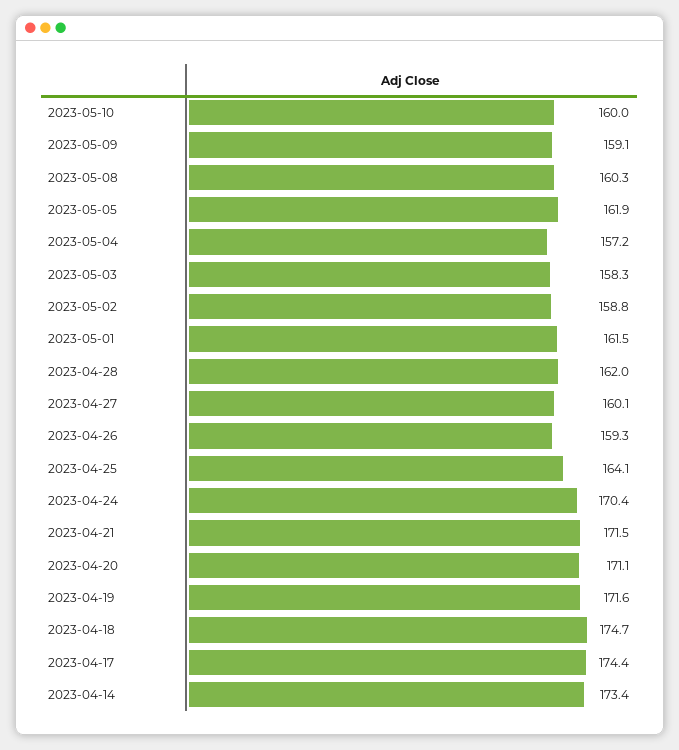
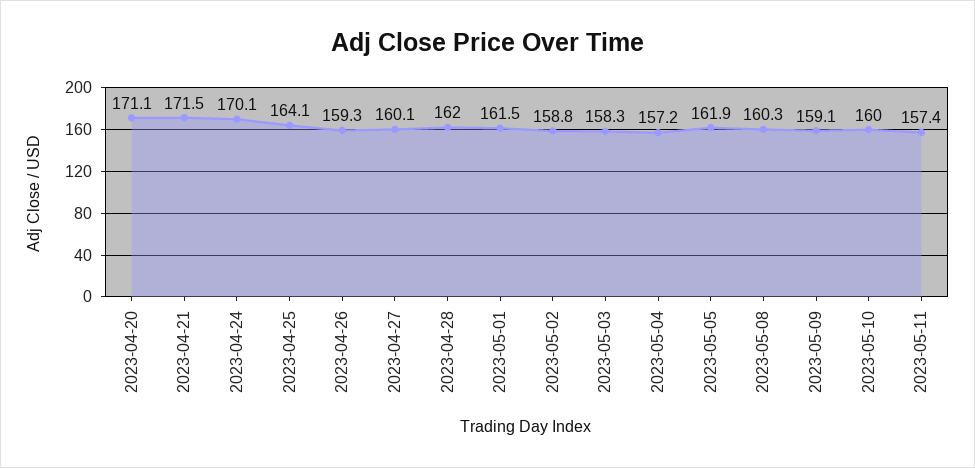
2023-04-24: 170.4 -> 170.1
2023-04-19: 171.6 -> none
2023-04-18: 174.7 -> none
2023-04-17: 174.4 -> none
2023-04-14: 173.4 -> none
2023-05-11: none -> 157.4

